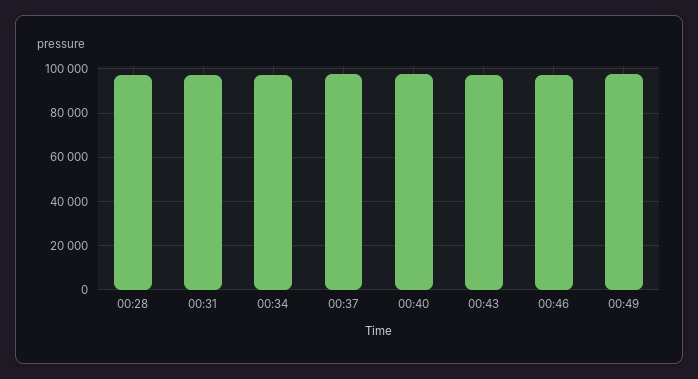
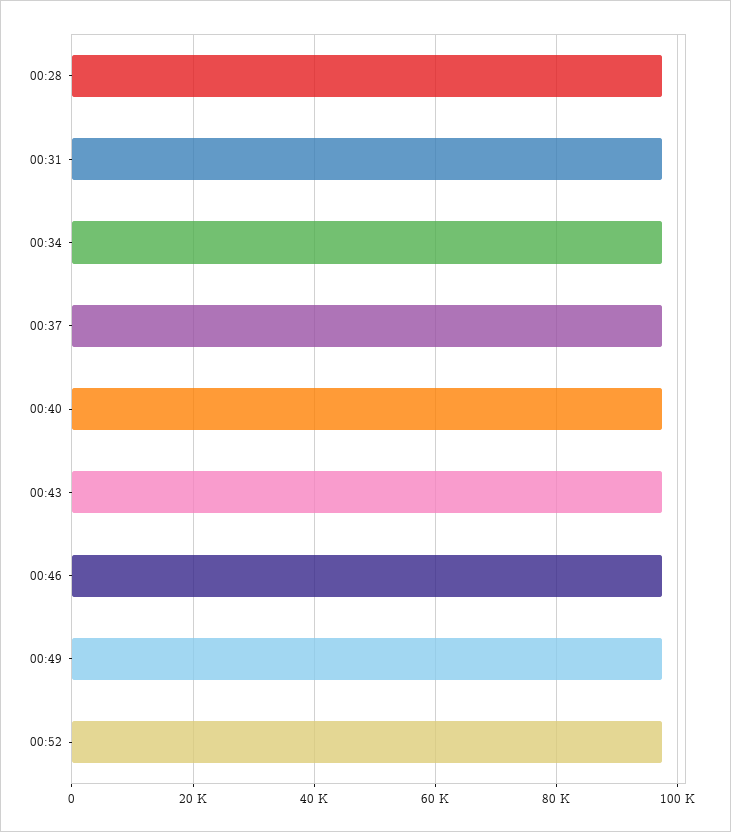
00:52: none -> 98000

